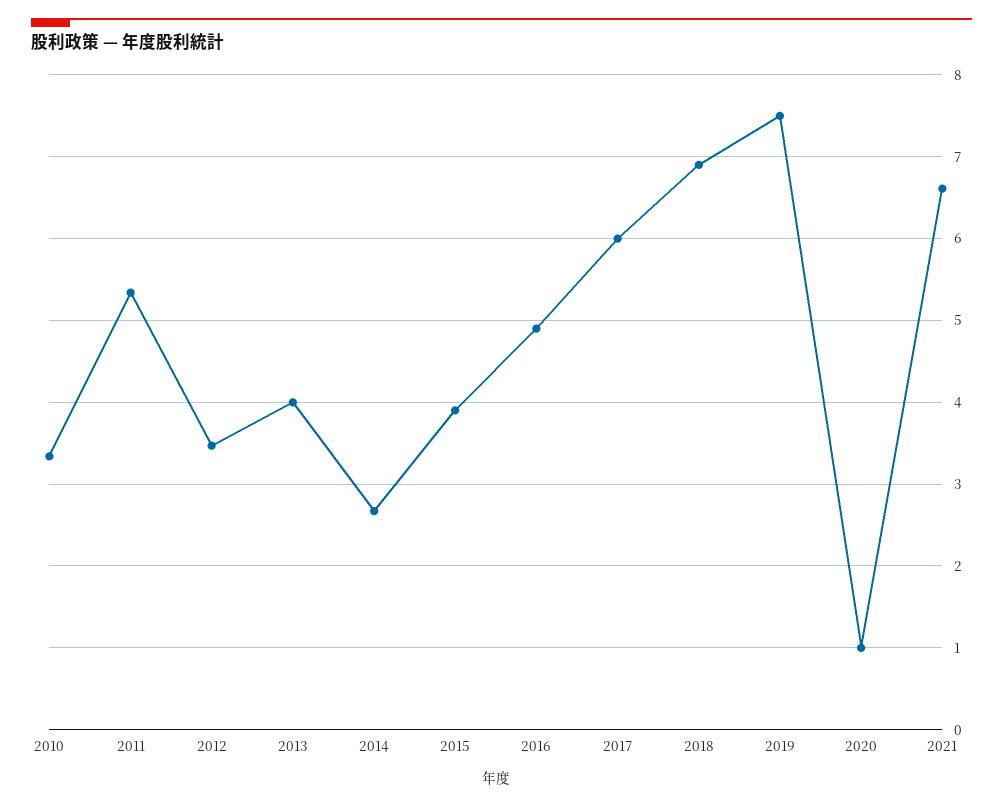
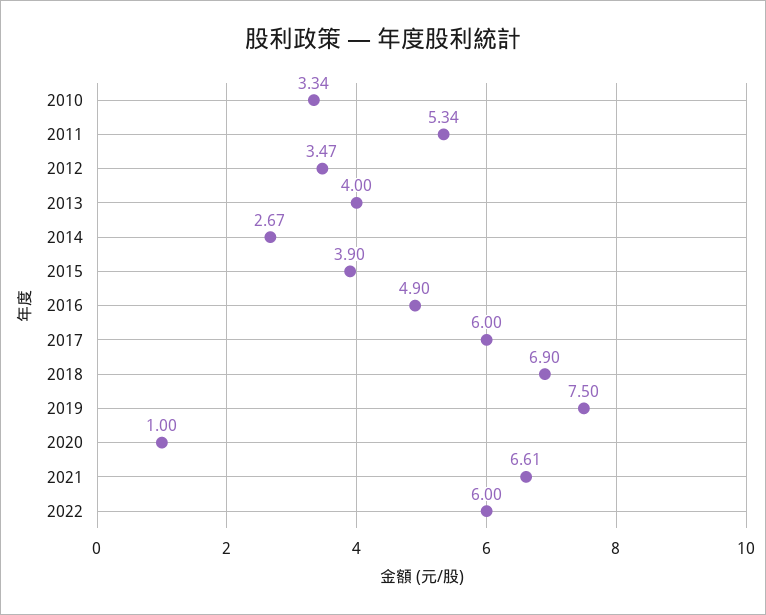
2022: none -> 6

